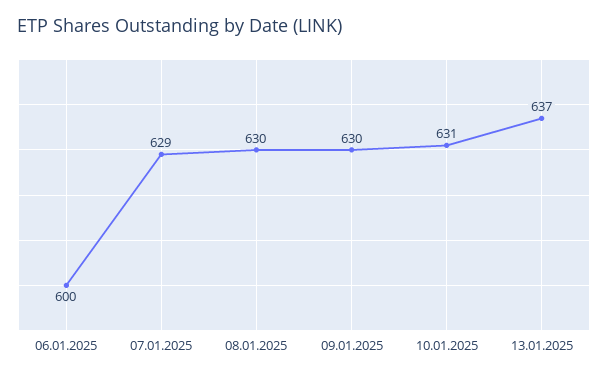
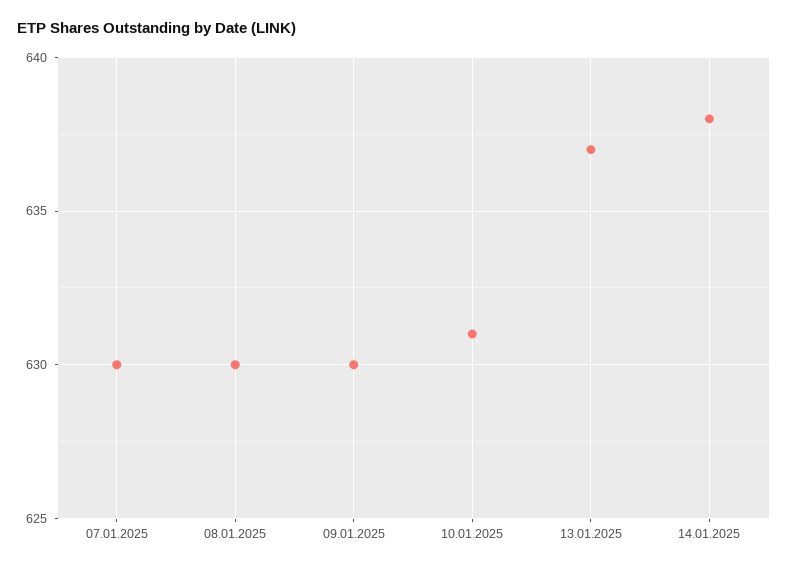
06.01.2025: 600 -> none
07.01.2025: 629 -> 630
14.01.2025: none -> 638

